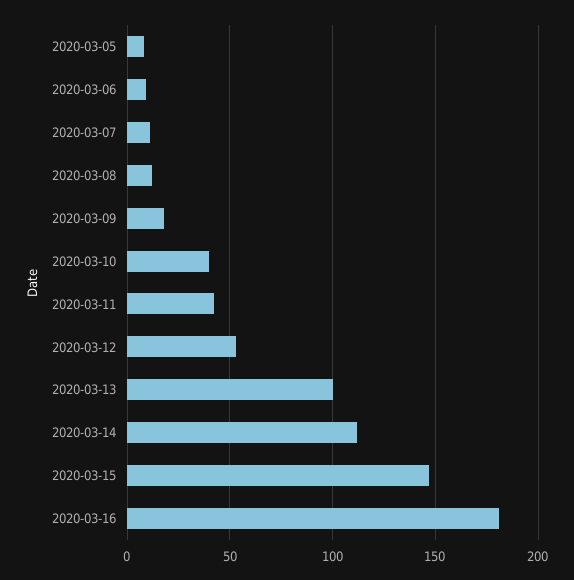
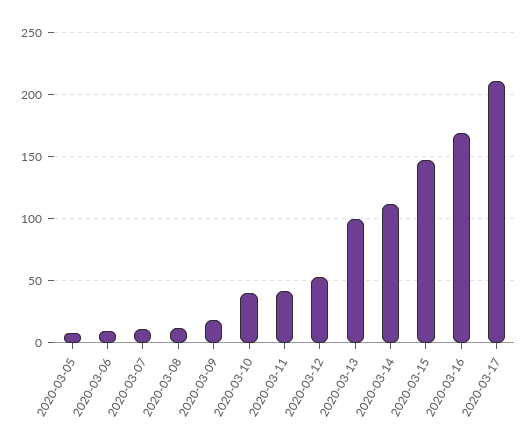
2020-03-16: 180 -> 170
2020-03-17: none -> 210

